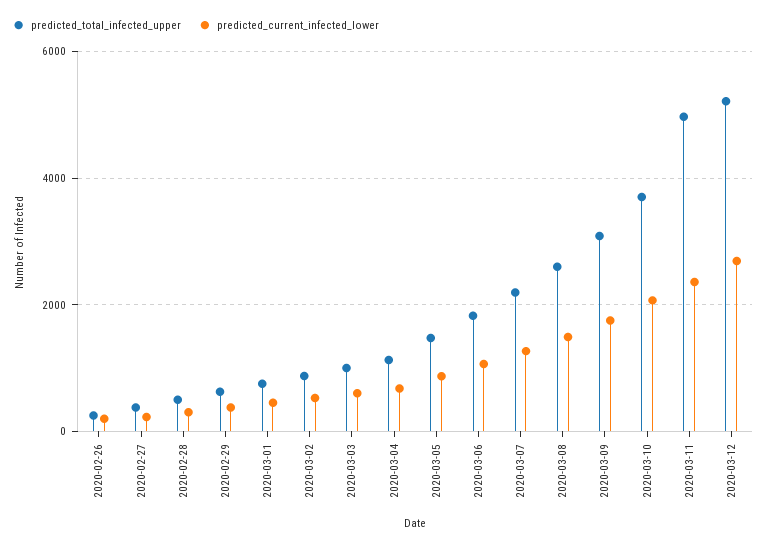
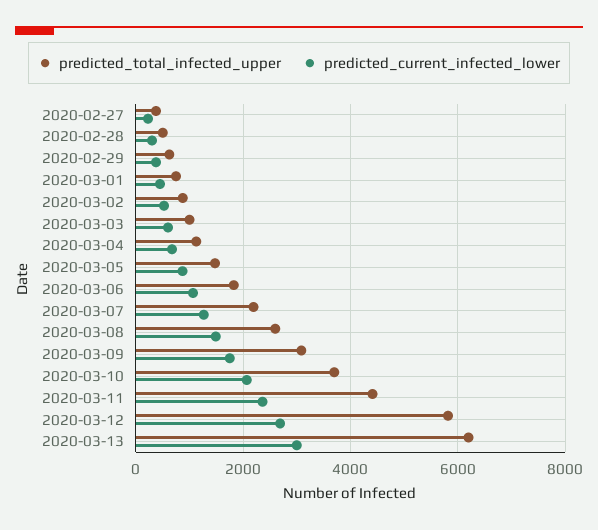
predicted_total_infected_upper, 2020-02-26: 200 -> none
predicted_current_infected_lower, 2020-02-26: 200 -> none
predicted_total_infected_upper, 2020-03-11: 5000 -> 4400
predicted_total_infected_upper, 2020-03-12: 5200 -> 5800
predicted_total_infected_upper, 2020-03-13: none -> 6200
predicted_current_infected_lower, 2020-03-13: none -> 3000

